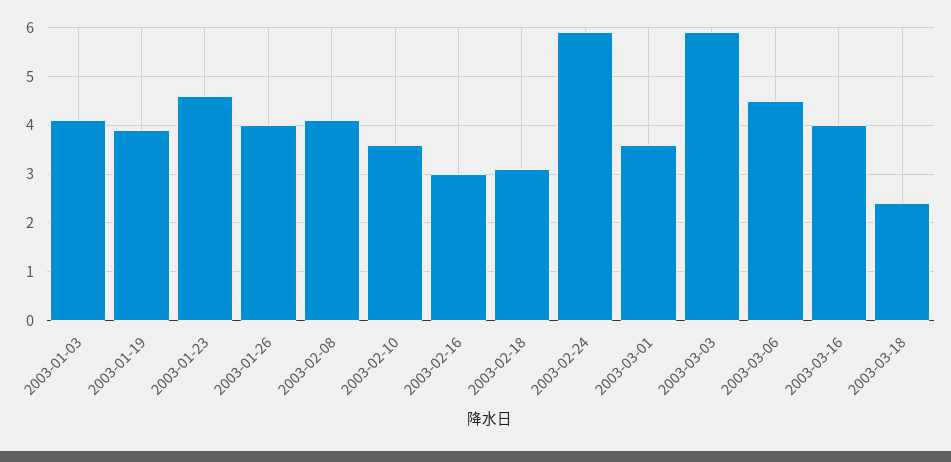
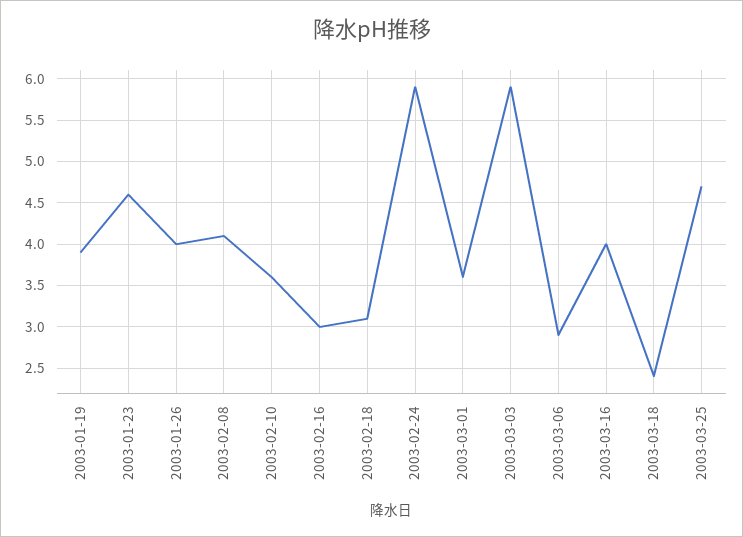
2003-01-03: 4 -> none
2003-03-06: 4.5 -> 2.9
2003-03-25: none -> 4.7

